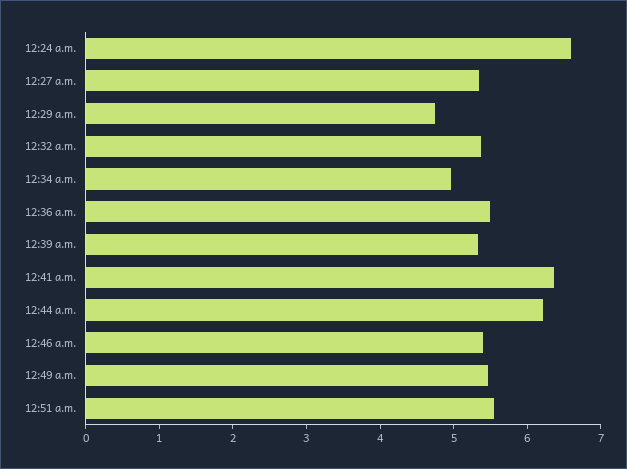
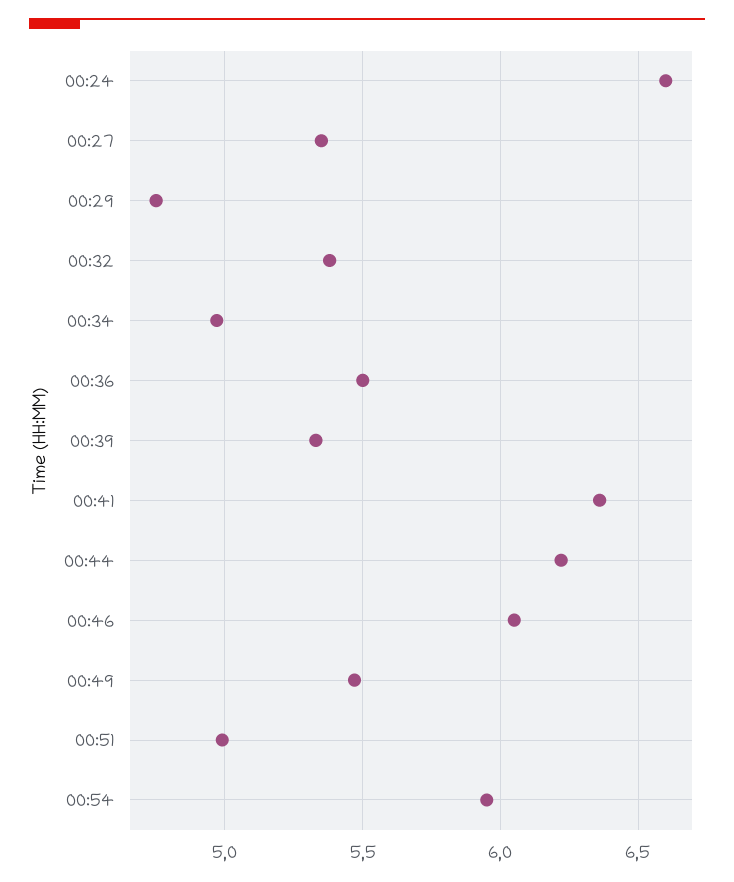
12:46 a.m.: 5.4 -> 6.05
12:51 a.m.: 5.6 -> 5
00:54: none -> 5.95

